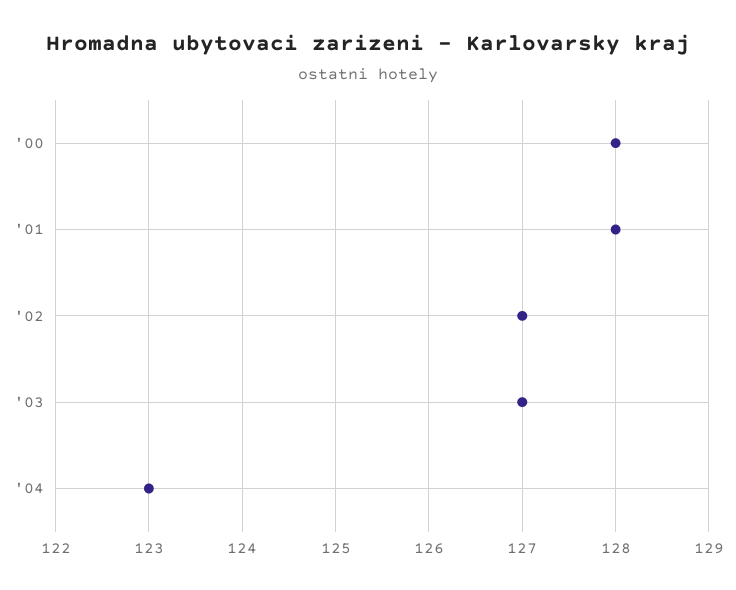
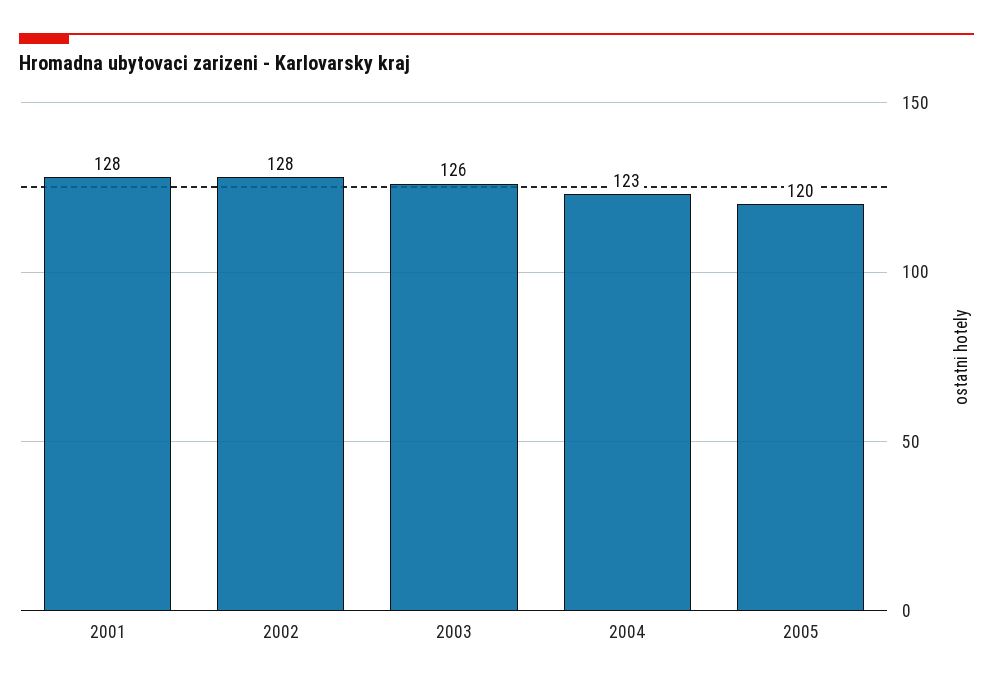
'00: 128 -> none
'02: 127 -> 128
'03: 127 -> 126
2005: none -> 120

